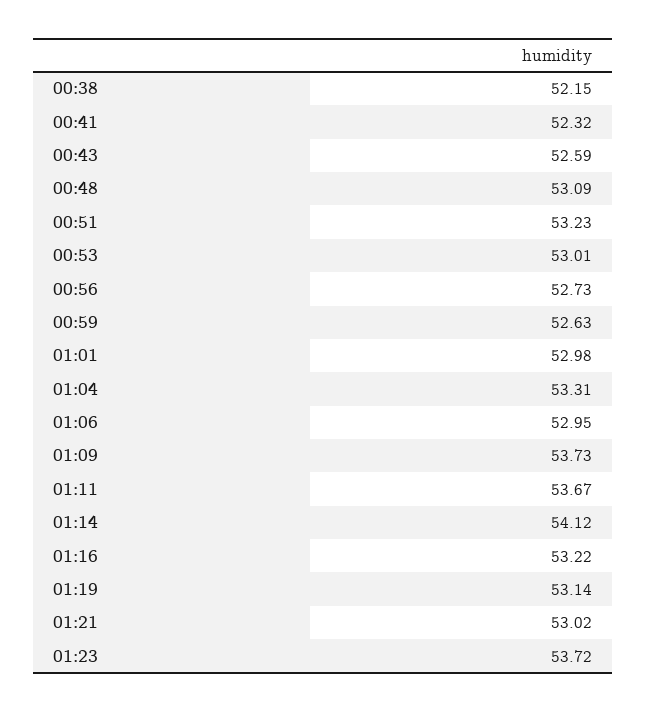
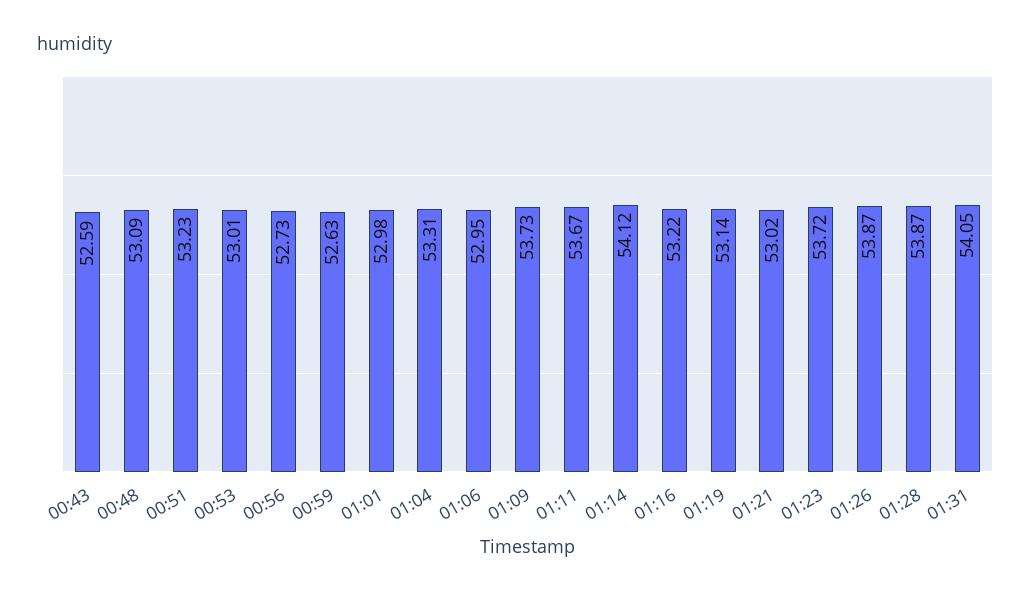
00:38: 52.15 -> none
00:41: 52.32 -> none
01:26: none -> 53.87
01:28: none -> 53.87
01:31: none -> 54.05

